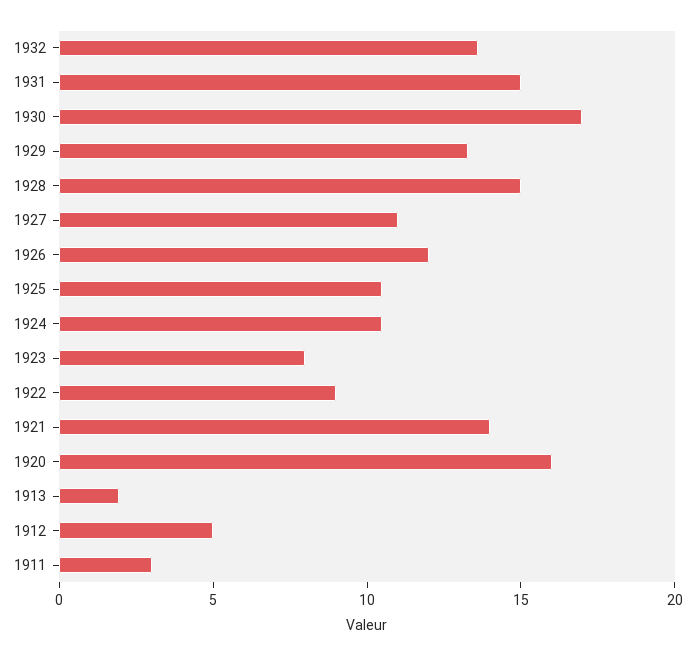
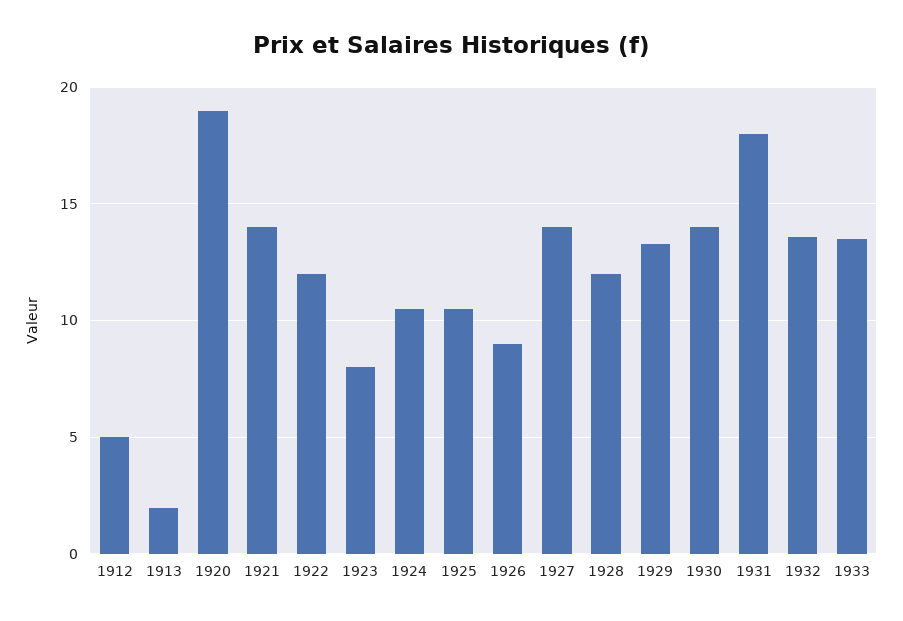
1931: 15 -> 18
1930: 17 -> 14
1928: 15 -> 12
1927: 11 -> 14
1926: 12 -> 9
1922: 9 -> 12
1920: 16 -> 19
1911: 3 -> none
1933: none -> 13.5

